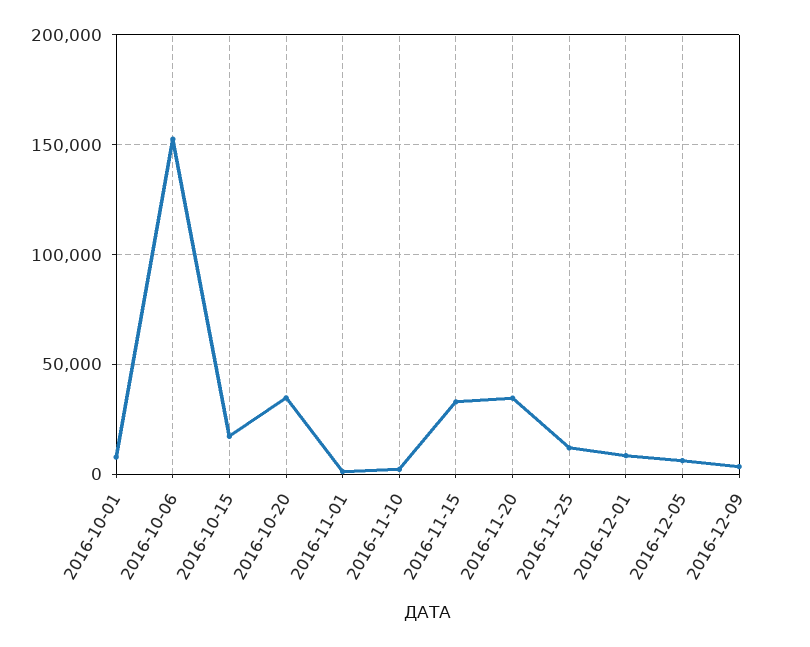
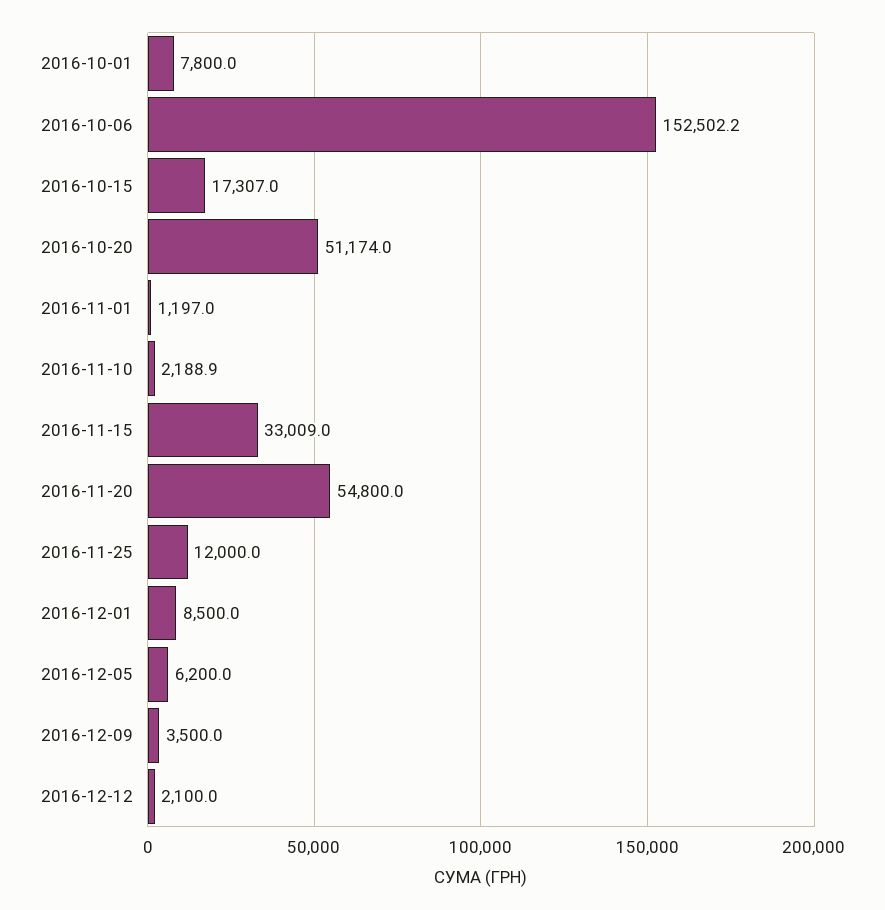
2016-10-20: 35000 -> 51174
2016-11-20: 35000 -> 54800
2016-12-12: none -> 2100

